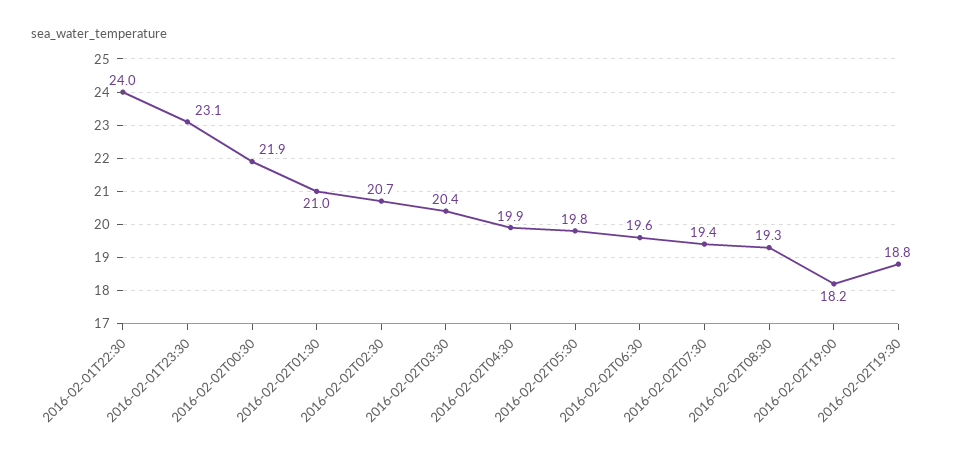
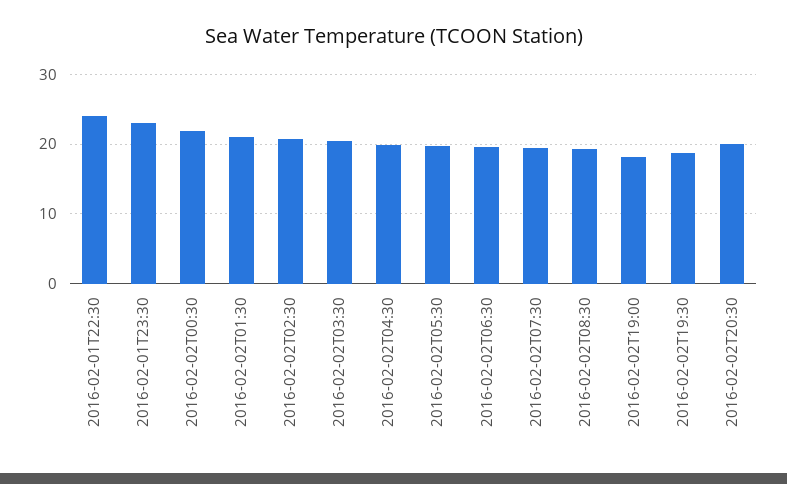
2016-02-02T20:30: none -> 20

